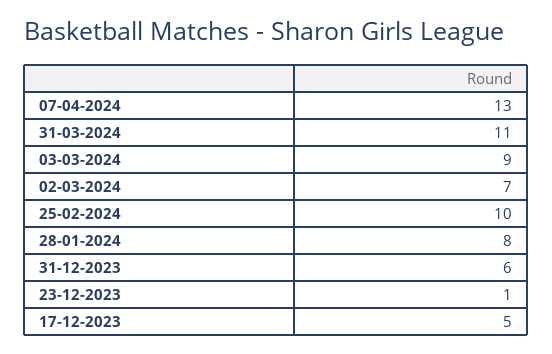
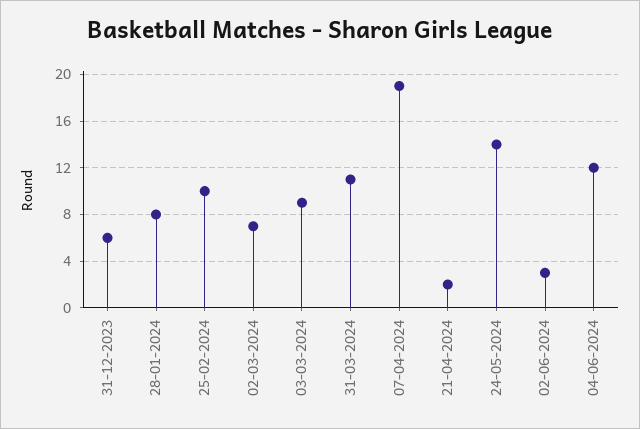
07-04-2024: 13 -> 19
23-12-2023: 1 -> none
17-12-2023: 5 -> none
21-04-2024: none -> 2
24-05-2024: none -> 14
02-06-2024: none -> 3
04-06-2024: none -> 12

